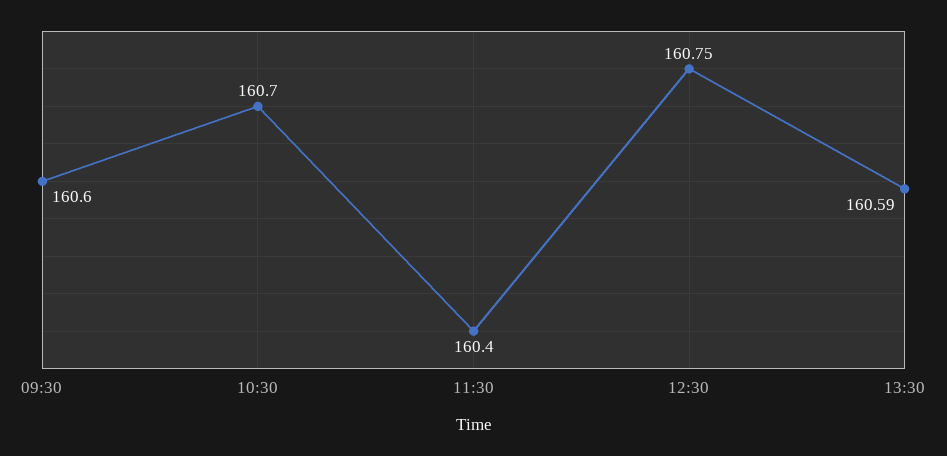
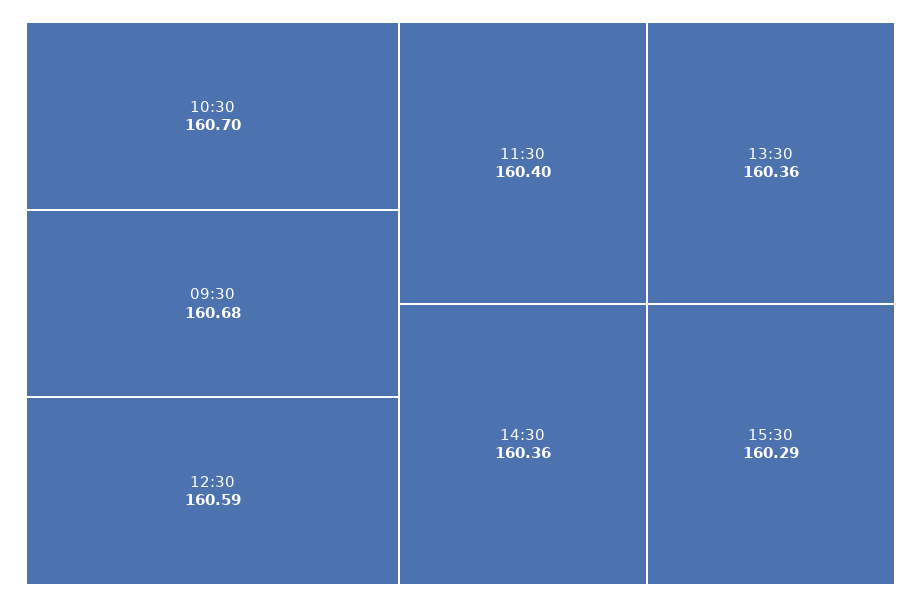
09:30: 160.6 -> 160.68
12:30: 160.75 -> 160.59
13:30: 160.59 -> 160.36
14:30: none -> 160.36
15:30: none -> 160.29

